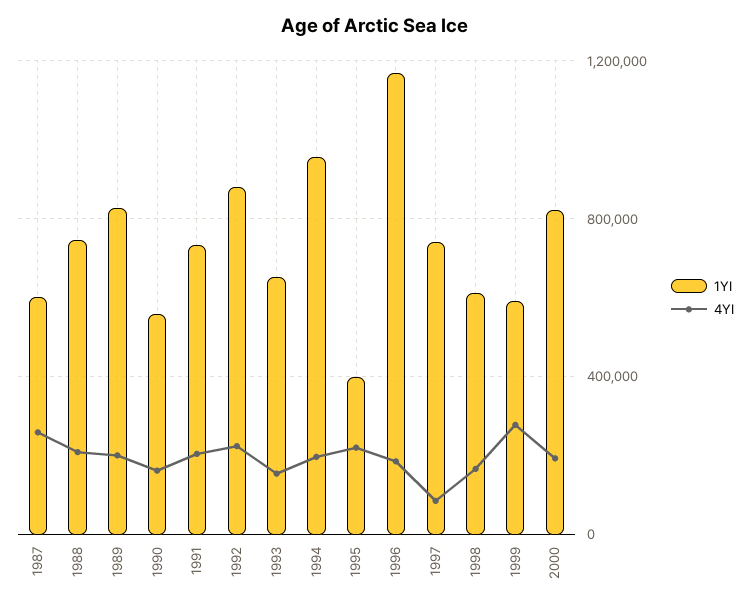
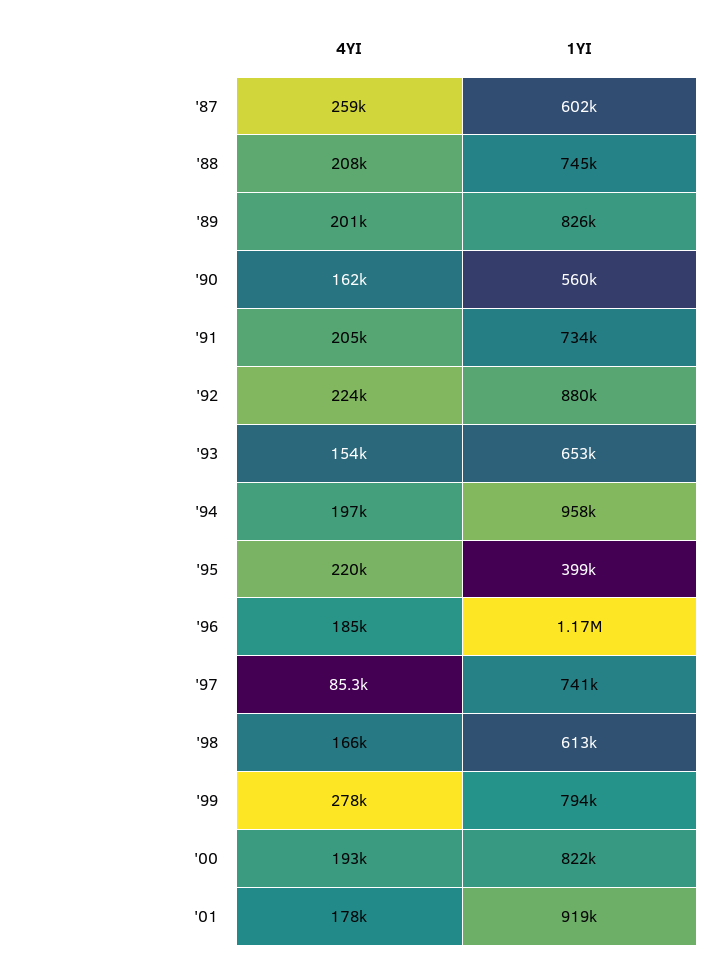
1YI, 1999: 600000 -> 794000
4YI, '01: none -> 178000
1YI, '01: none -> 919000

